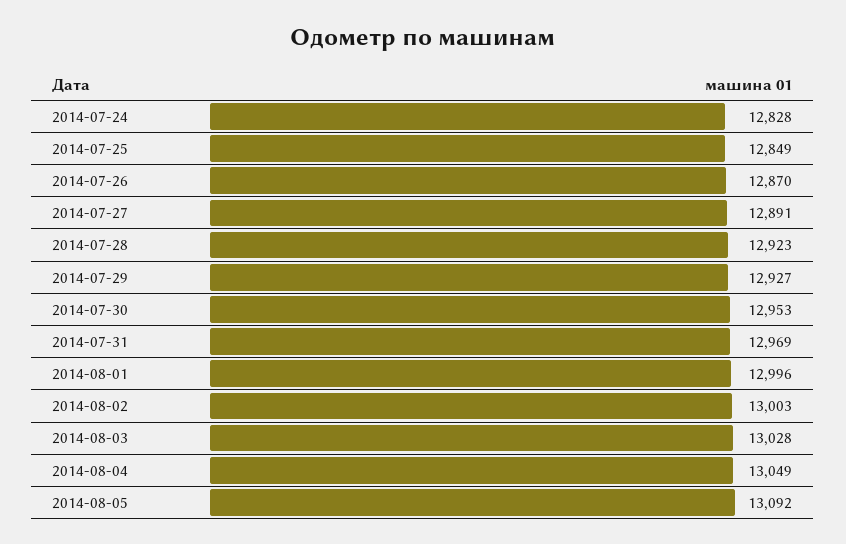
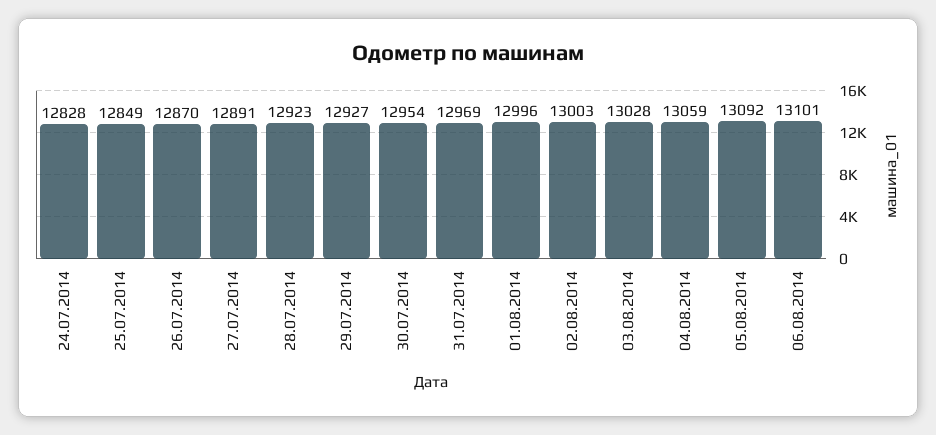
2014-07-30: 12953 -> 12954
2014-08-04: 13049 -> 13059
06.08.2014: none -> 13101

